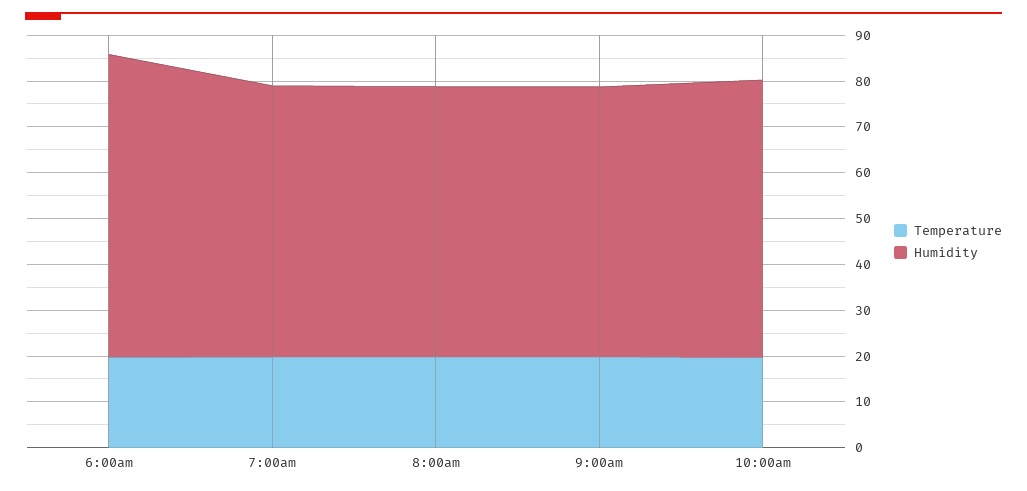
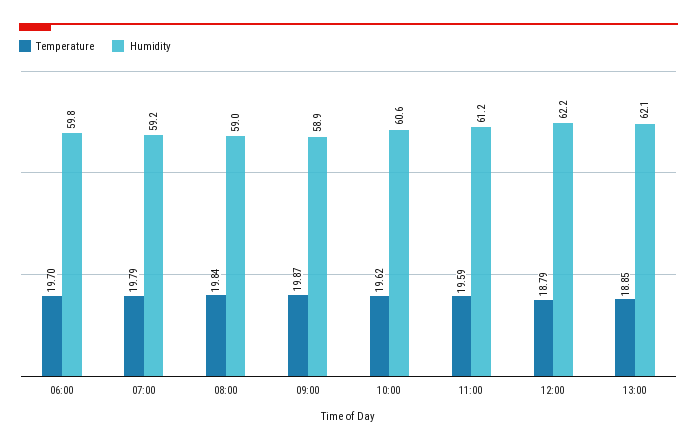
Humidity, 6:00am: 66 -> 59.8
Temperature, 11:00: none -> 19.59
Humidity, 11:00: none -> 61.2
Temperature, 12:00: none -> 18.79
Humidity, 12:00: none -> 62.2
Temperature, 13:00: none -> 18.85
Humidity, 13:00: none -> 62.1

